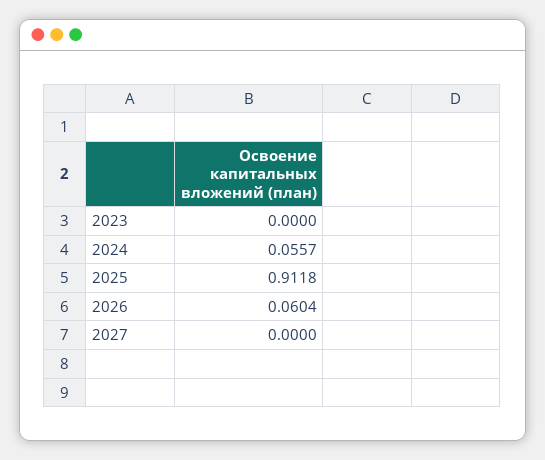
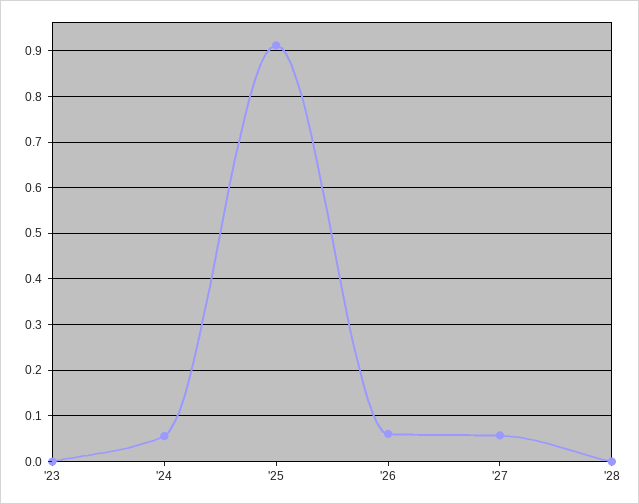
2027: 0 -> 0.06
'28: none -> 0

